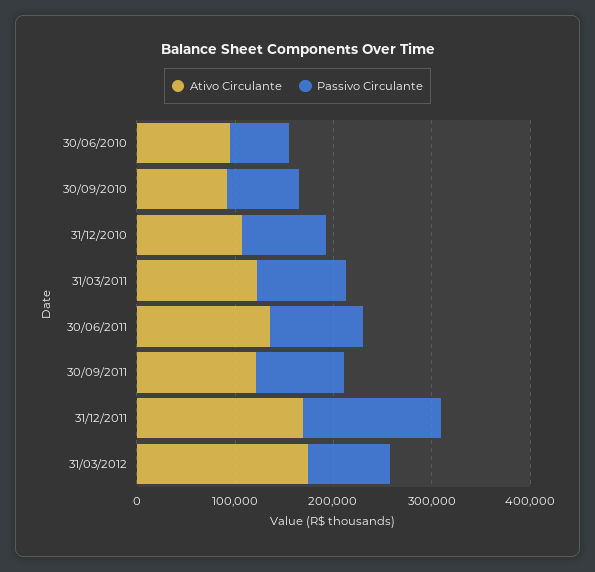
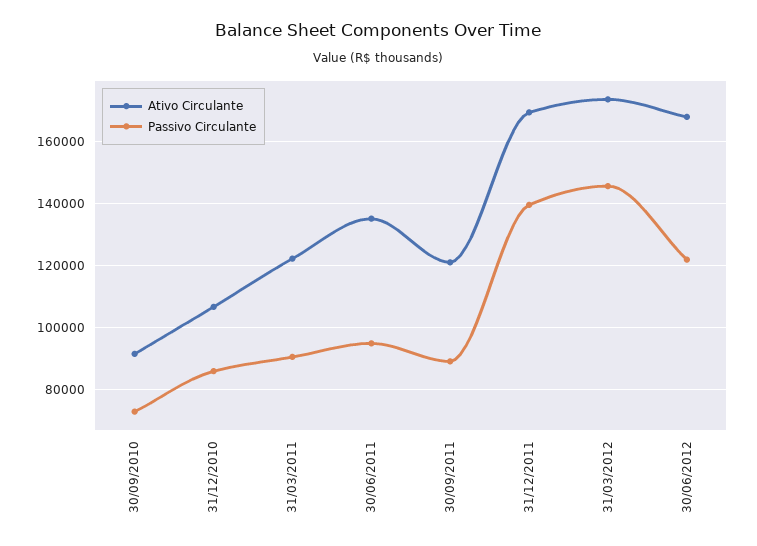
Ativo Circulante, 30/06/2010: 100000 -> none
Passivo Circulante, 30/06/2010: 60000 -> none
Passivo Circulante, 31/03/2012: 80000 -> 146000
Ativo Circulante, 30/06/2012: none -> 168000
Passivo Circulante, 30/06/2012: none -> 122000

